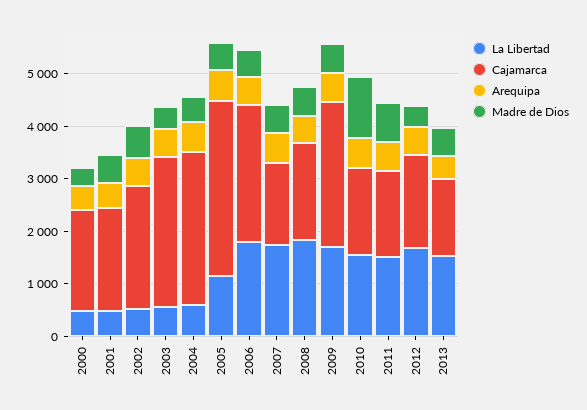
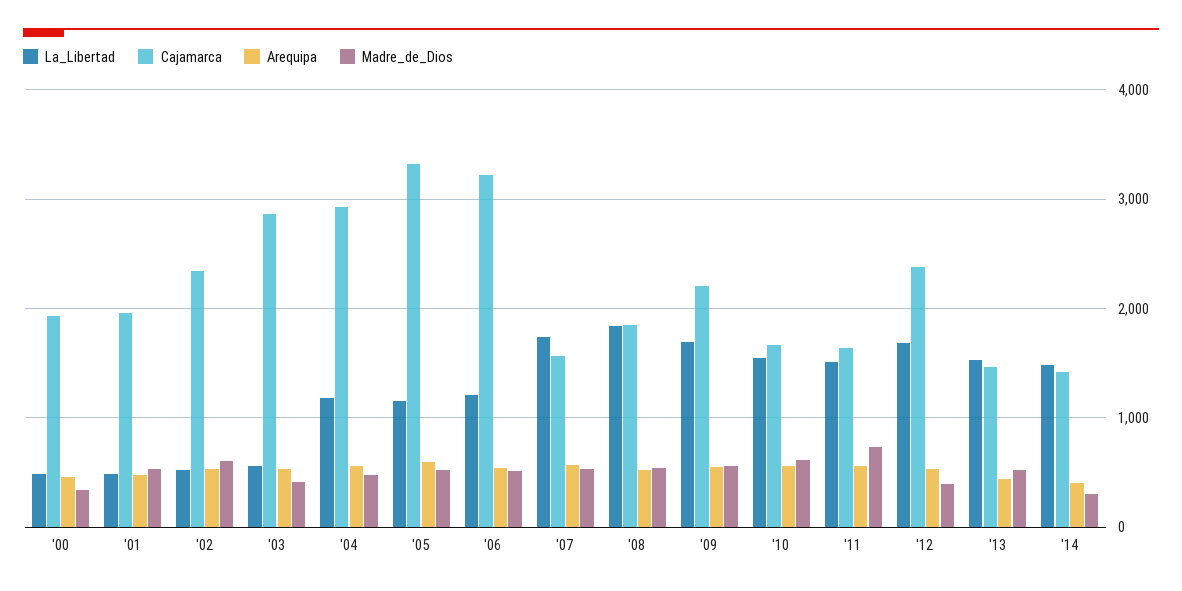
La Libertad, 2004: 600 -> 1200
La Libertad, 2006: 1800 -> 1200
Cajamarca, 2006: 2600 -> 3200
Cajamarca, 2009: 2800 -> 2200
Madre de Dios, 2010: 1200 -> 600
Cajamarca, 2012: 1800 -> 2400
La Libertad, '14: none -> 1500
Cajamarca, '14: none -> 1400
Arequipa, '14: none -> 400
Madre de Dios, '14: none -> 300

